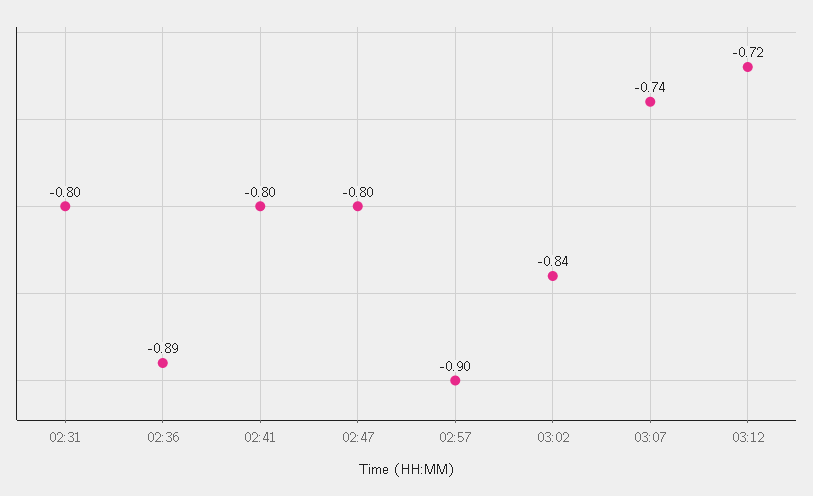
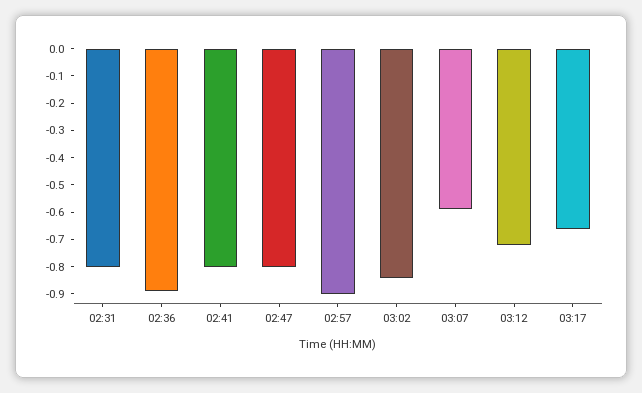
03:07: -0.74 -> -0.6
03:17: none -> -0.65

